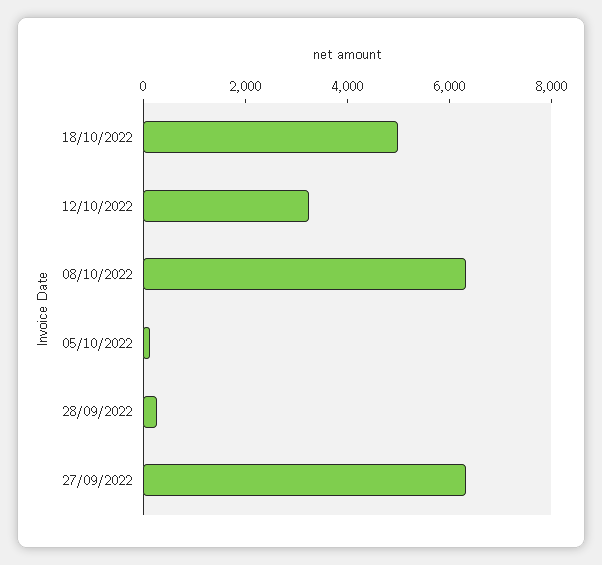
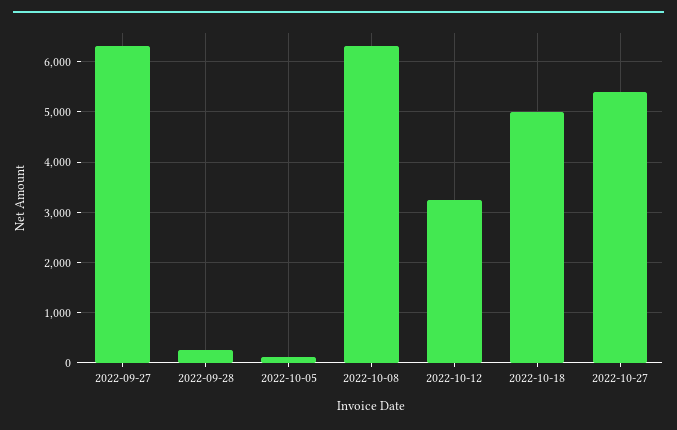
2022-10-27: none -> 5400

